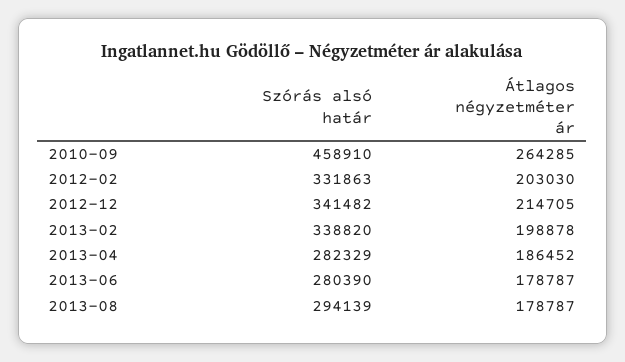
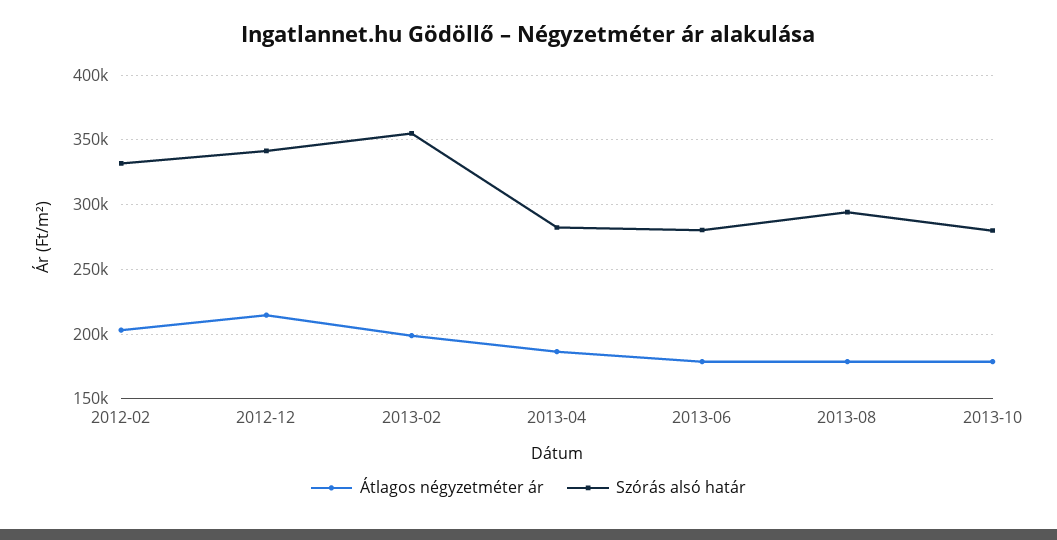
Szórás alsó határ, 2010-09: 458910 -> none
Átlagos négyzetméter ár, 2010-09: 264285 -> none
Szórás alsó határ, 2013-02: 338820 -> 355000
Átlagos négyzetméter ár, 2013-10: none -> 180000
Szórás alsó határ, 2013-10: none -> 280000

